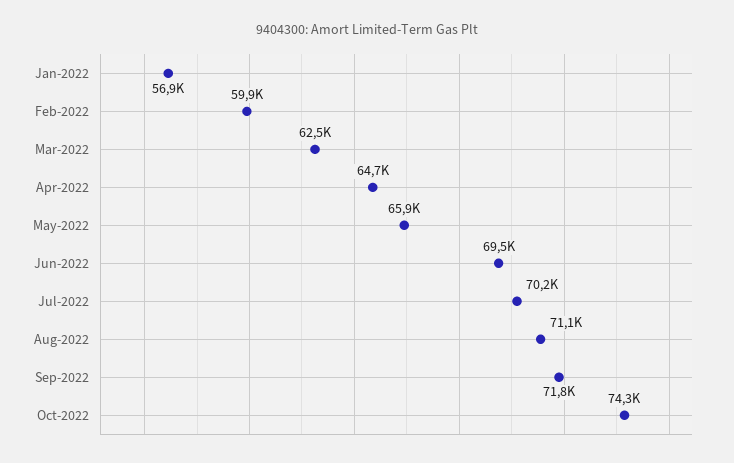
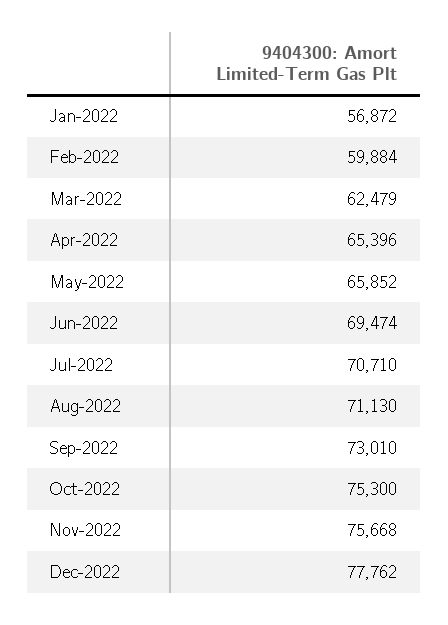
Apr-2022: 64700 -> 65396
Jul-2022: 70200 -> 70710
Sep-2022: 71800 -> 73010
Oct-2022: 74300 -> 75300
Nov-2022: none -> 75668
Dec-2022: none -> 77762

